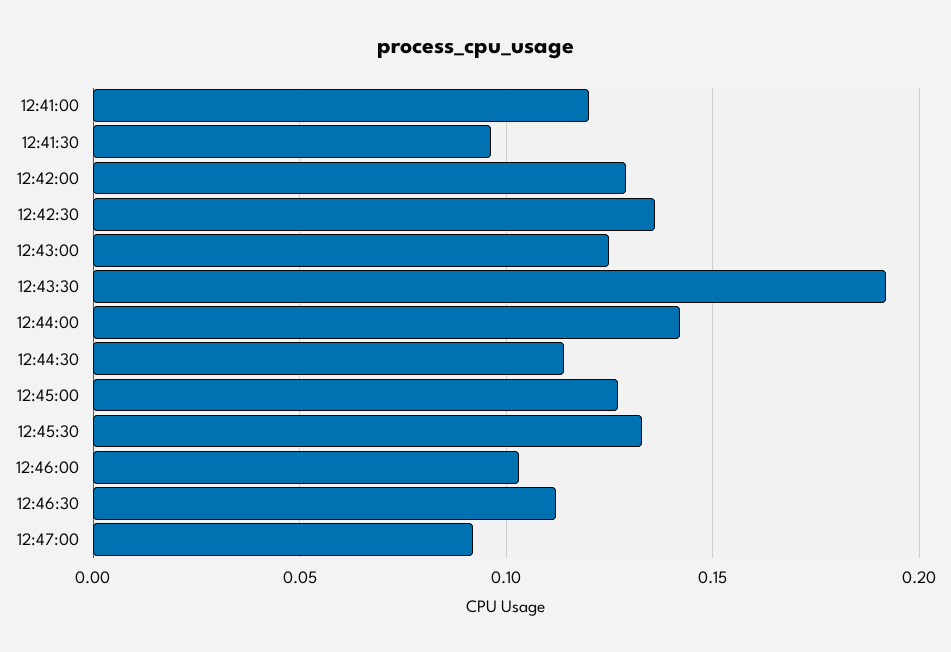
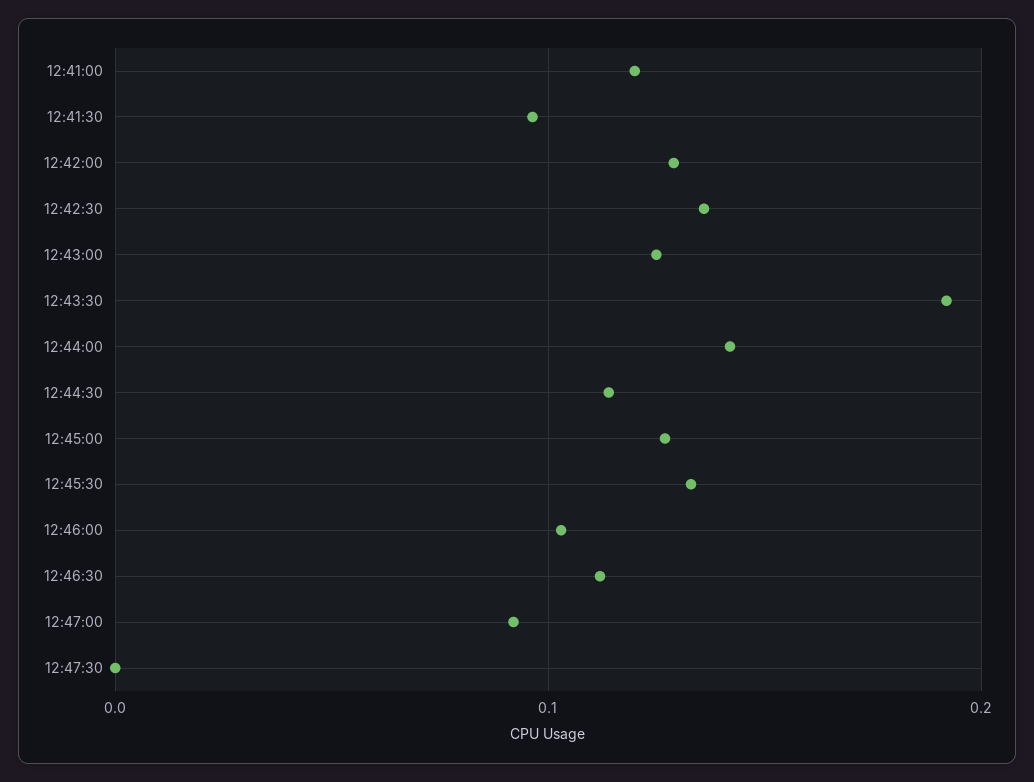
12:47:30: none -> 0

